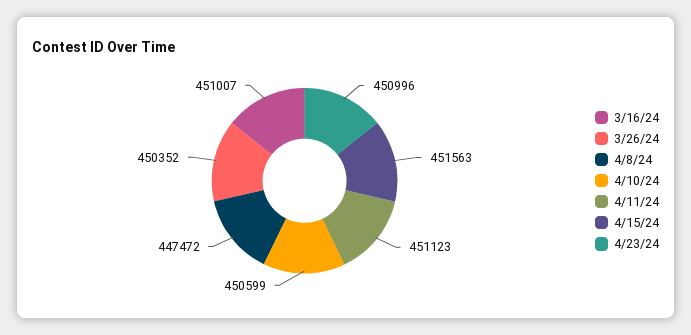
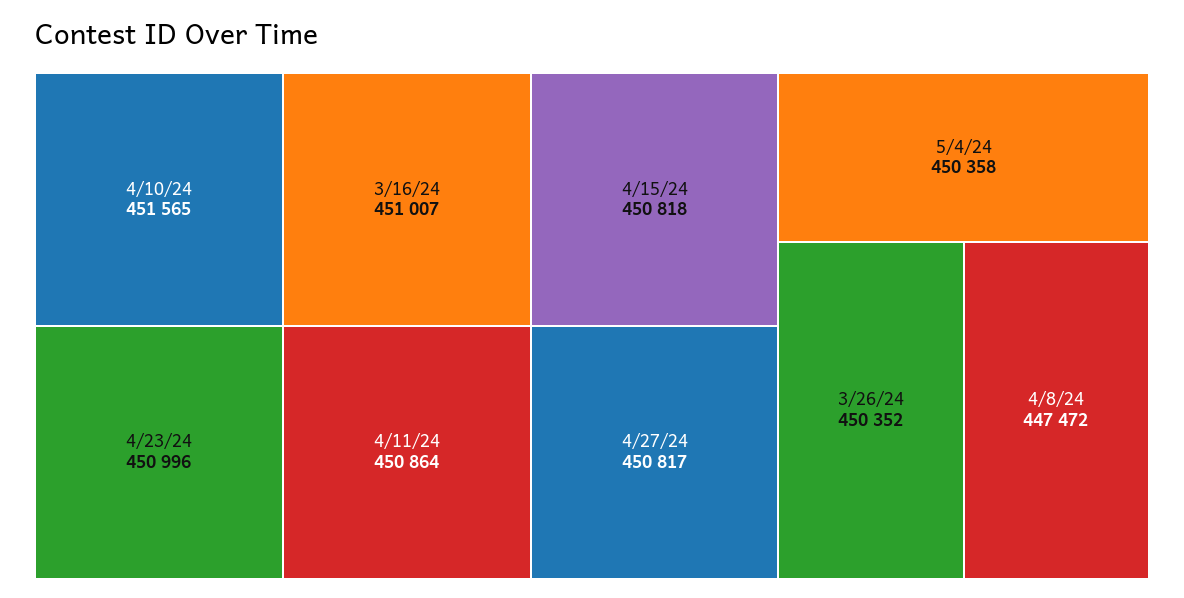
4/10/24: 450599 -> 451565
4/11/24: 451123 -> 450864
4/15/24: 451563 -> 450818
4/27/24: none -> 450817
5/4/24: none -> 450358

